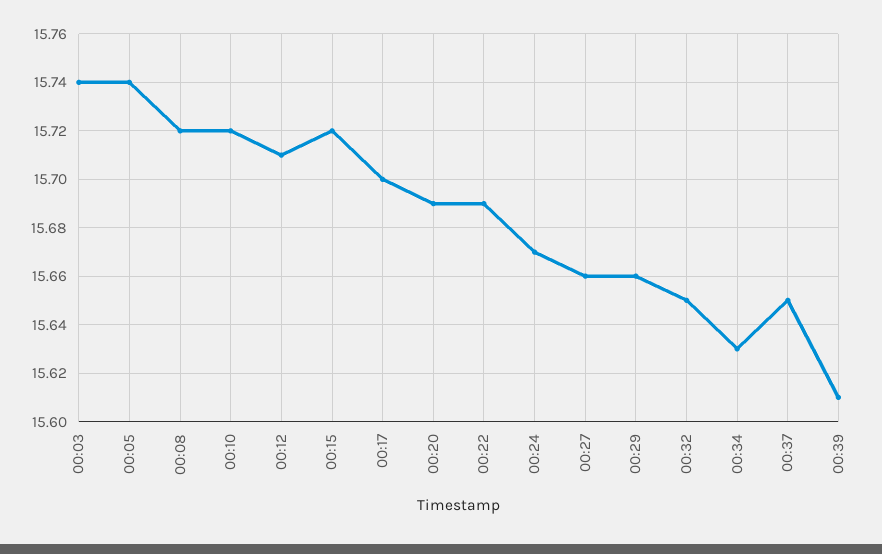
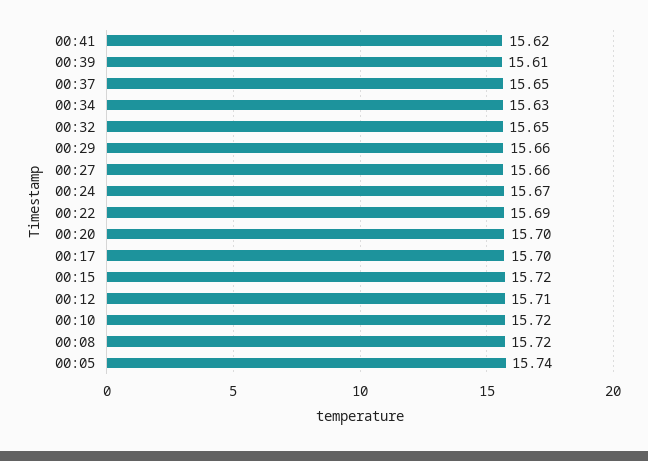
00:03: 15.74 -> none
00:20: 15.69 -> 15.7
00:41: none -> 15.62

